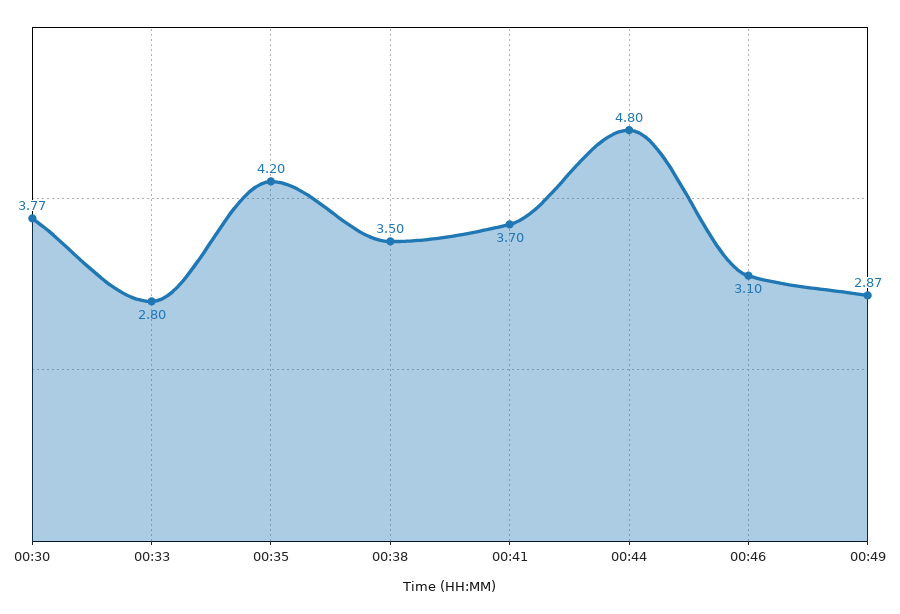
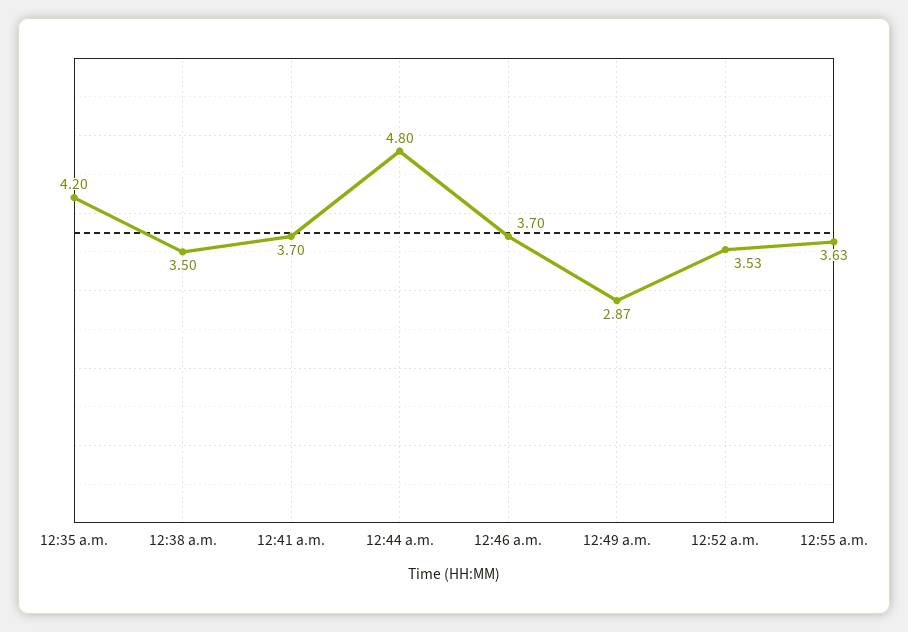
00:30: 3.77 -> none
00:33: 2.8 -> none
00:46: 3.1 -> 3.7
12:52 a.m.: none -> 3.53
12:55 a.m.: none -> 3.63

